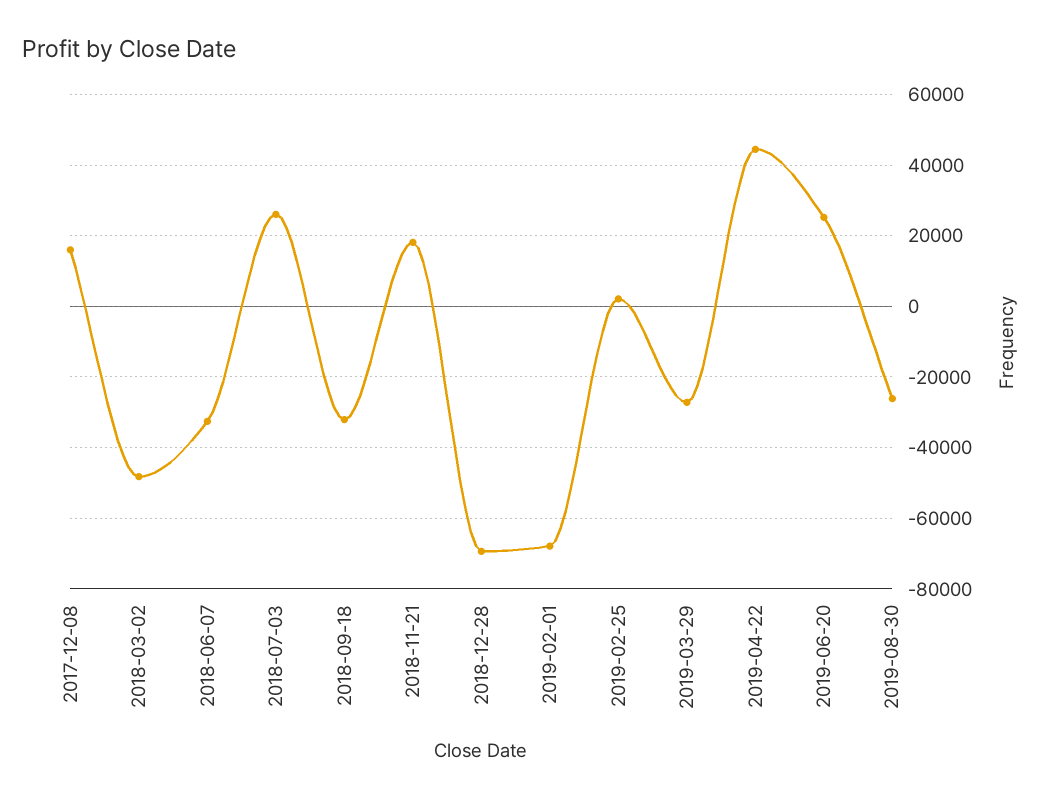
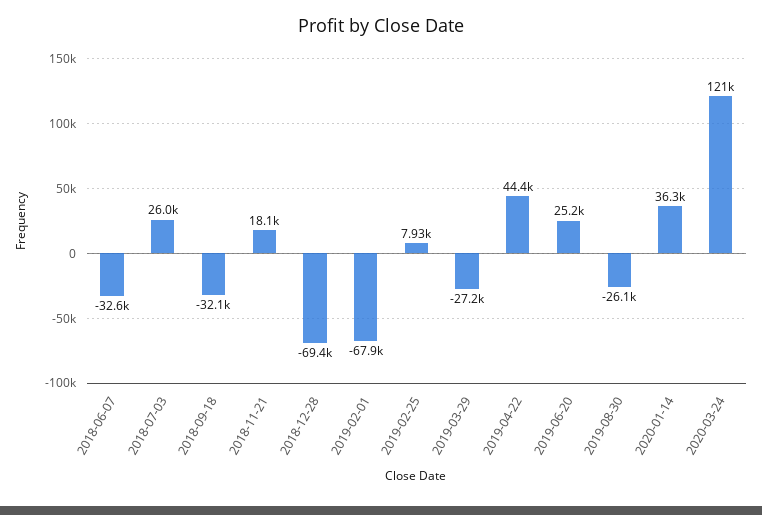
2017-12-08: 16000 -> none
2018-03-02: -48000 -> none
2019-02-25: 2000 -> 7930
2020-01-14: none -> 36300
2020-03-24: none -> 121000

